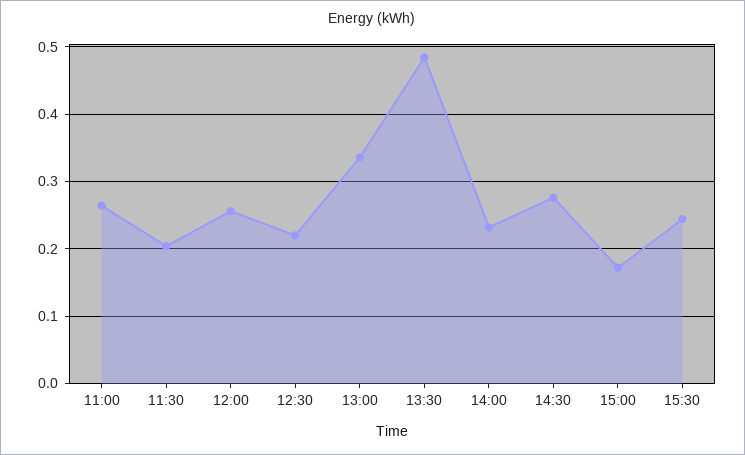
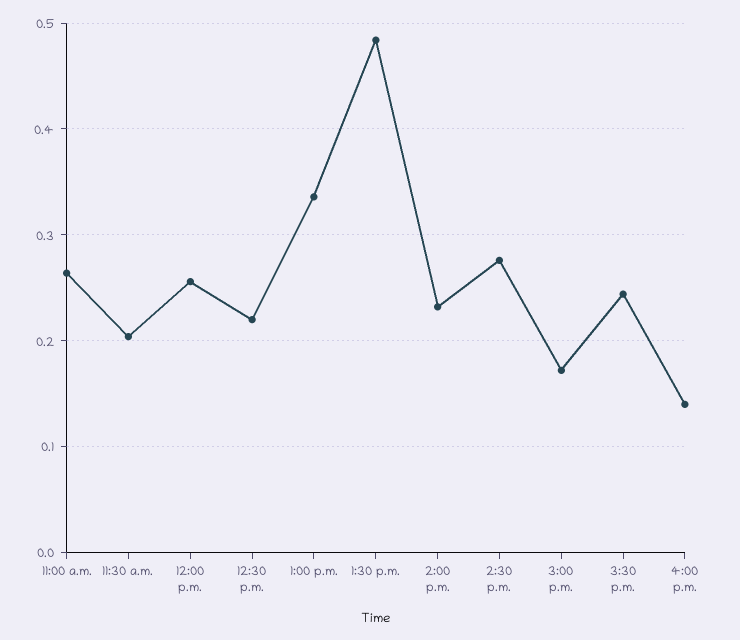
4:00 p.m.: none -> 0.14

